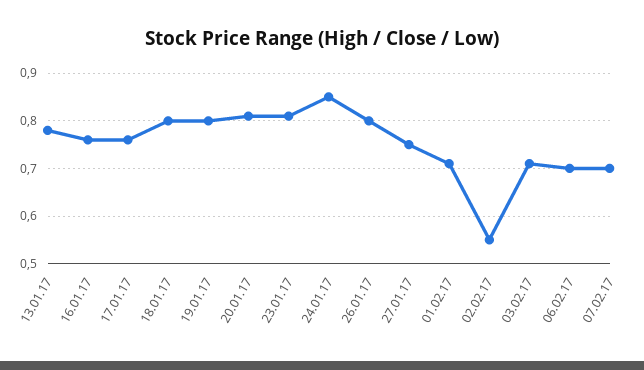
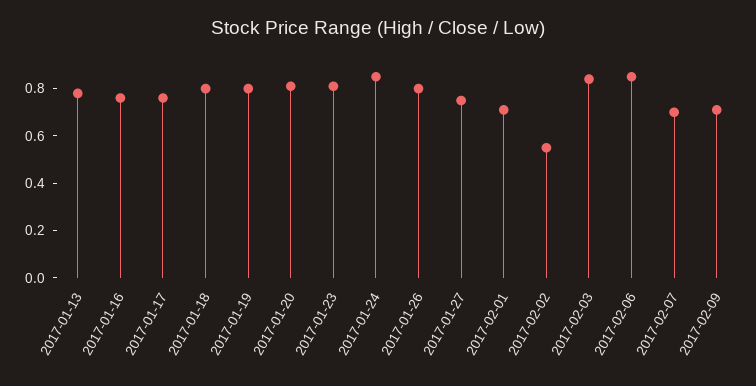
03.02.17: 0.7 -> 0.85
06.02.17: 0.7 -> 0.85
2017-02-09: none -> 0.7

